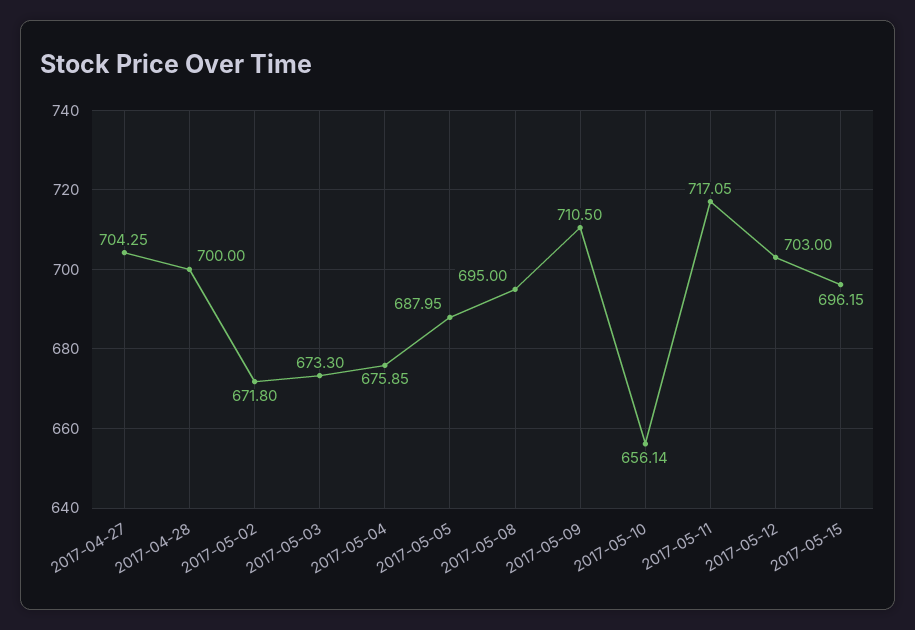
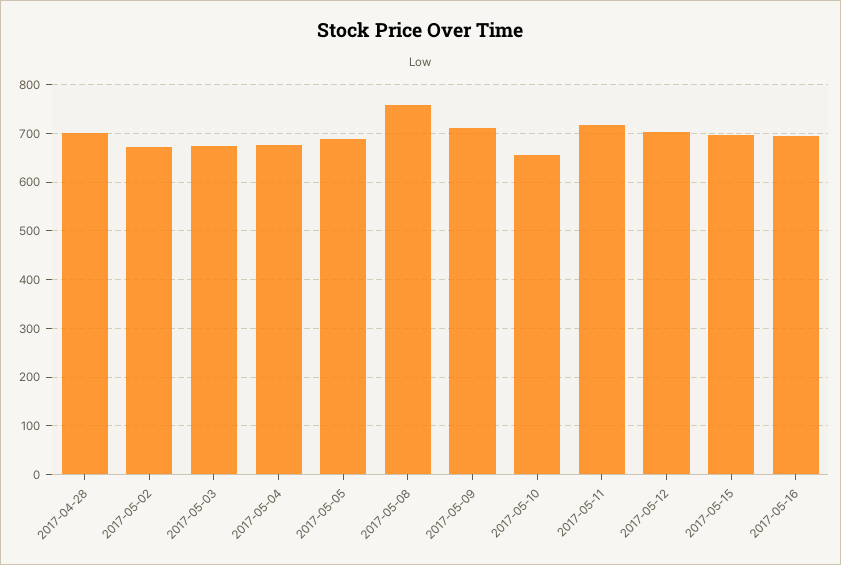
2017-04-27: 704.25 -> none
2017-05-08: 695 -> 760
2017-05-16: none -> 700

